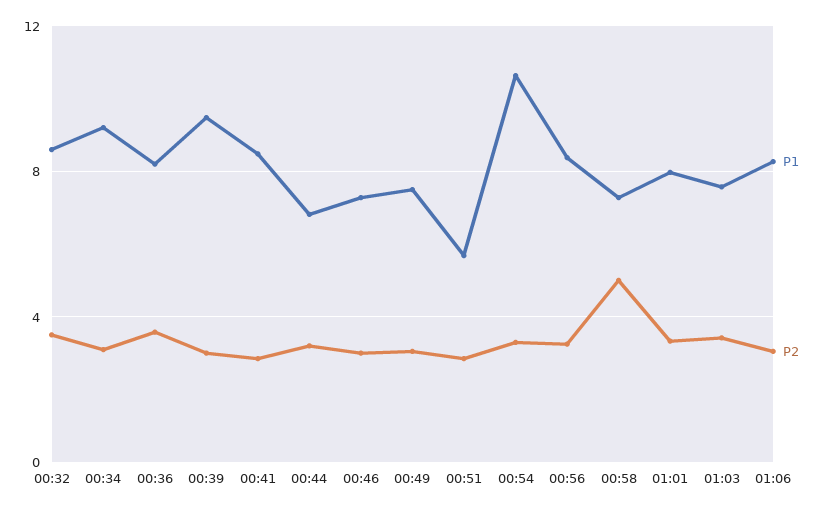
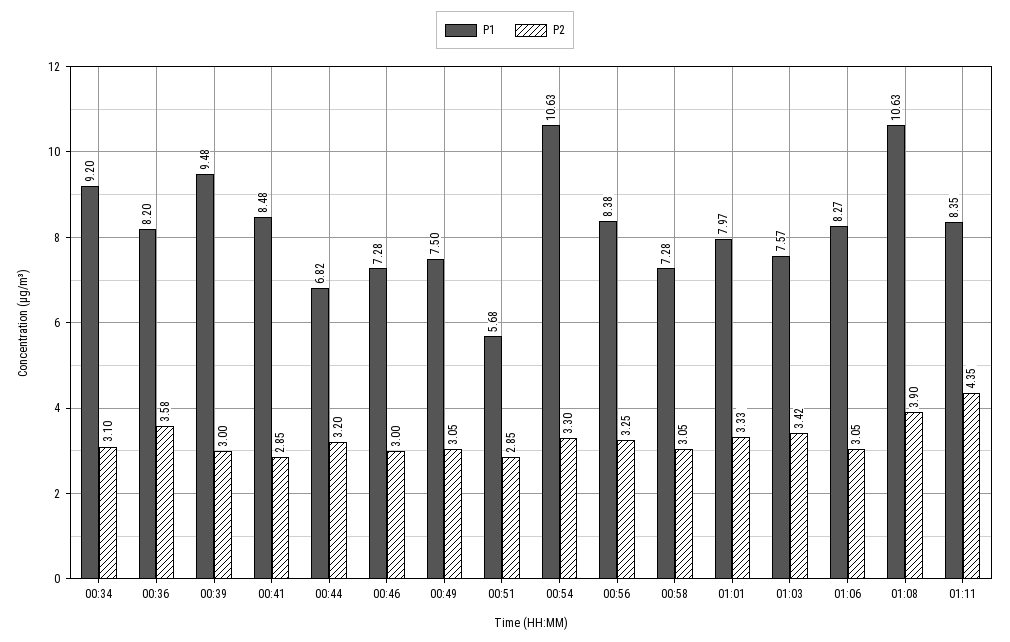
P1, 00:32: 8.5 -> none
P2, 00:32: 3.5 -> none
P2, 00:58: 5 -> 3.05
P1, 01:08: none -> 10.63
P2, 01:08: none -> 3.9
P1, 01:11: none -> 8.35
P2, 01:11: none -> 4.35

